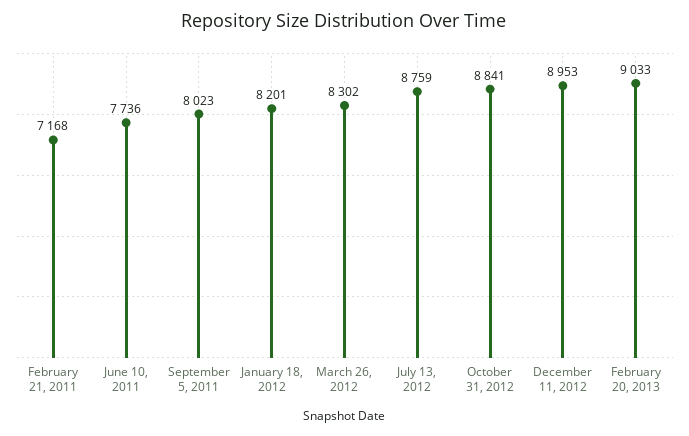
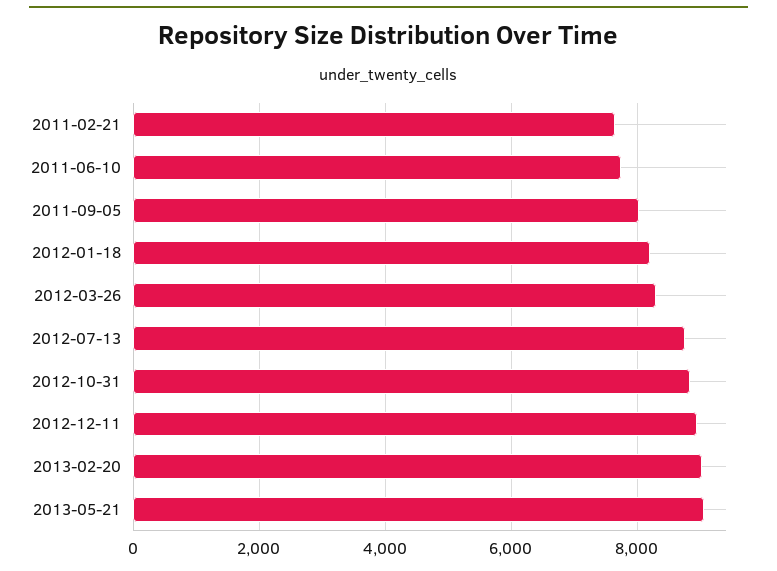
February 21, 2011: 7168 -> 7600
2013-05-21: none -> 9000

